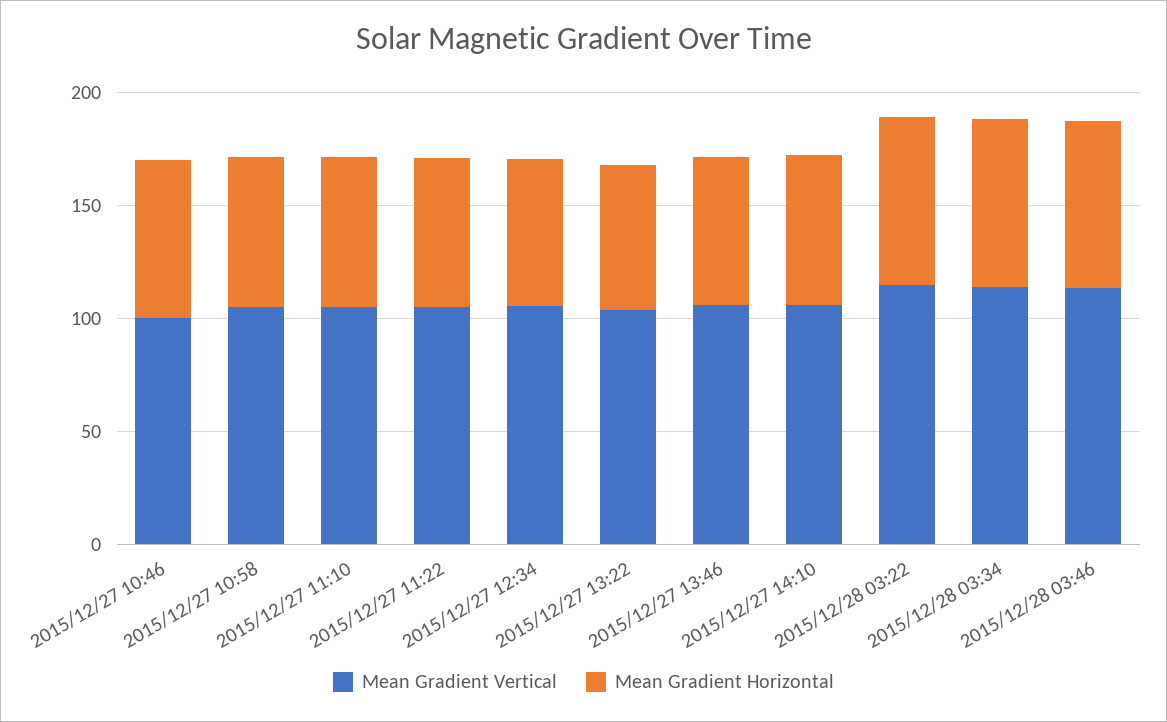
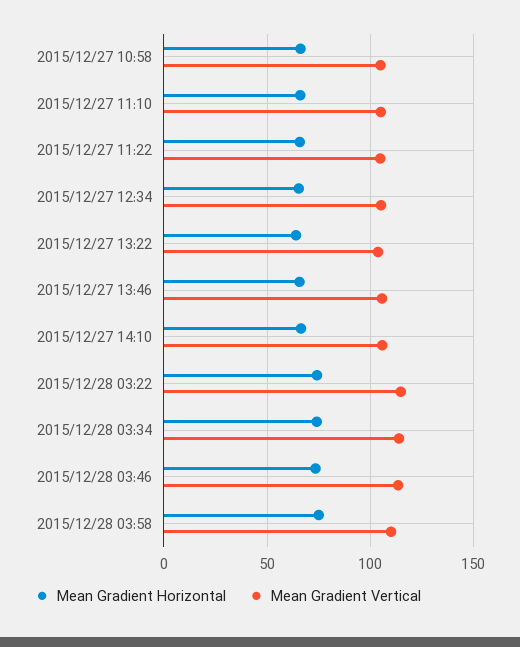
Mean Gradient Vertical, 2015/12/27 10:46: 100 -> none
Mean Gradient Horizontal, 2015/12/27 10:46: 70 -> none
Mean Gradient Horizontal, 2015/12/28 03:58: none -> 75
Mean Gradient Vertical, 2015/12/28 03:58: none -> 110

